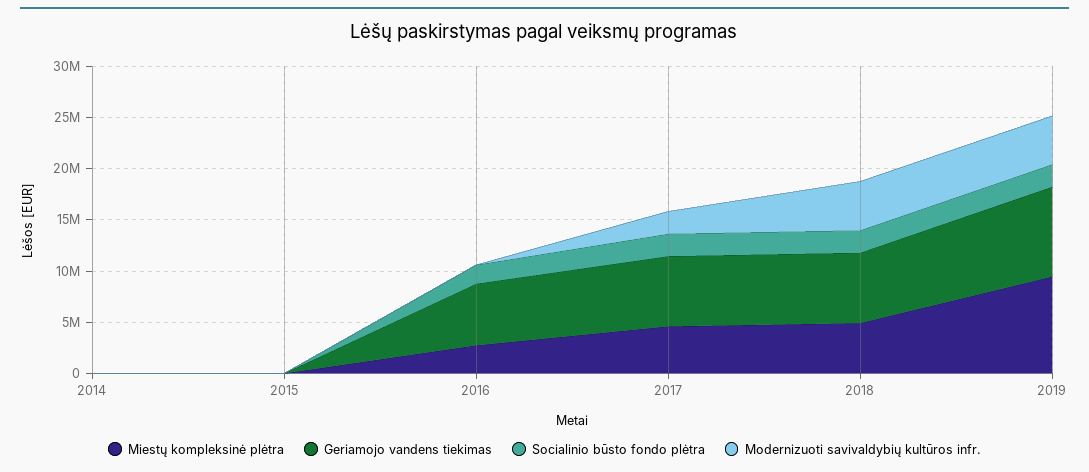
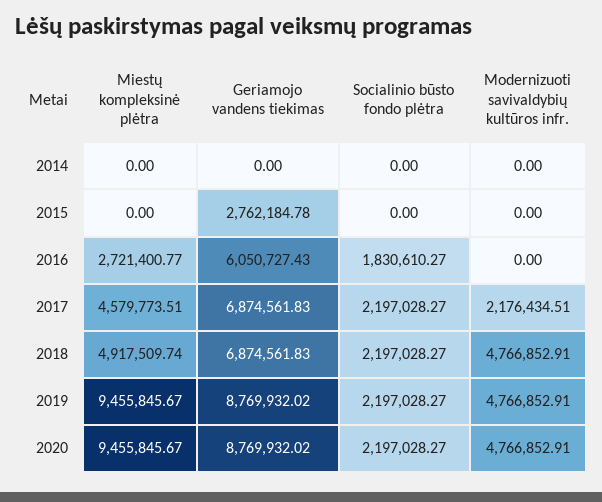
Geriamojo vandens tiekimas, 2015: 0 -> 2762184.78
Miestų kompleksinė plėtra, 2020: none -> 9455845.67
Geriamojo vandens tiekimas, 2020: none -> 8769932.02
Socialinio būsto fondo plėtra, 2020: none -> 2197028.27
Modernizuoti savivaldybių kultūros infr., 2020: none -> 4766852.91

